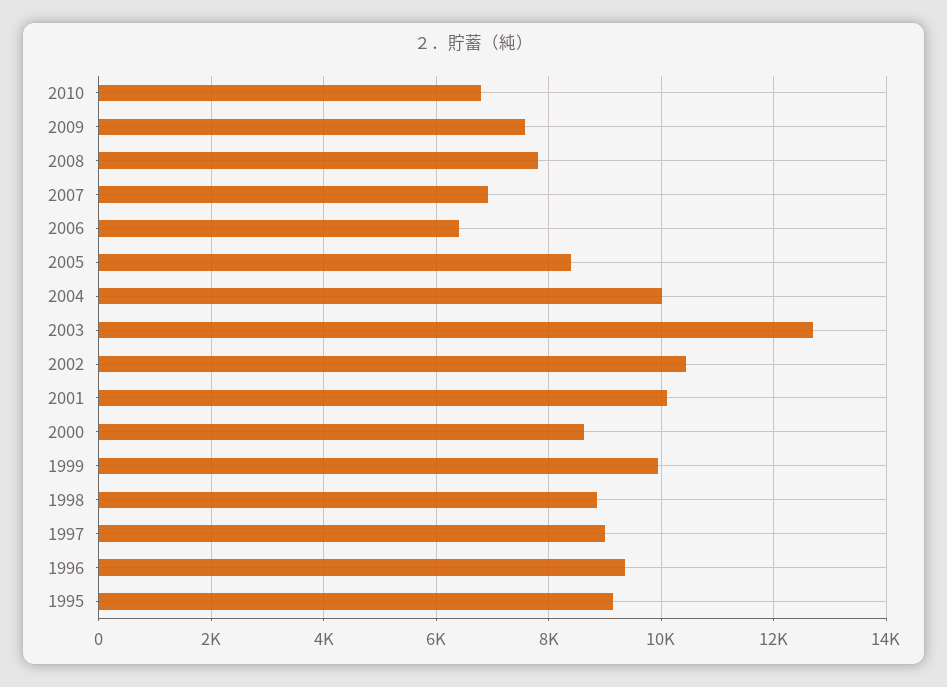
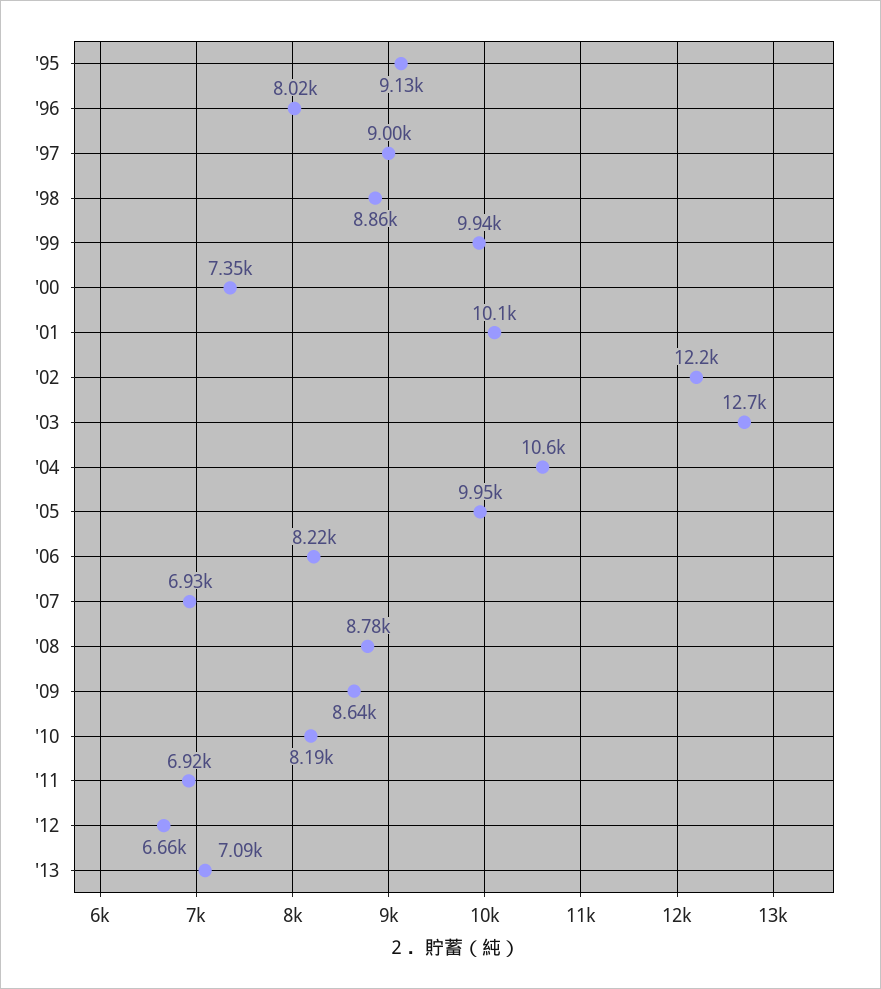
2010: 6800 -> 8190
2009: 7600 -> 8640
2008: 7800 -> 8780
2006: 6400 -> 8220
2005: 8400 -> 9950
2004: 10000 -> 10600
2002: 10400 -> 12200
2000: 8600 -> 7350
1996: 9400 -> 8020
'11: none -> 6920
'12: none -> 6660
'13: none -> 7090

